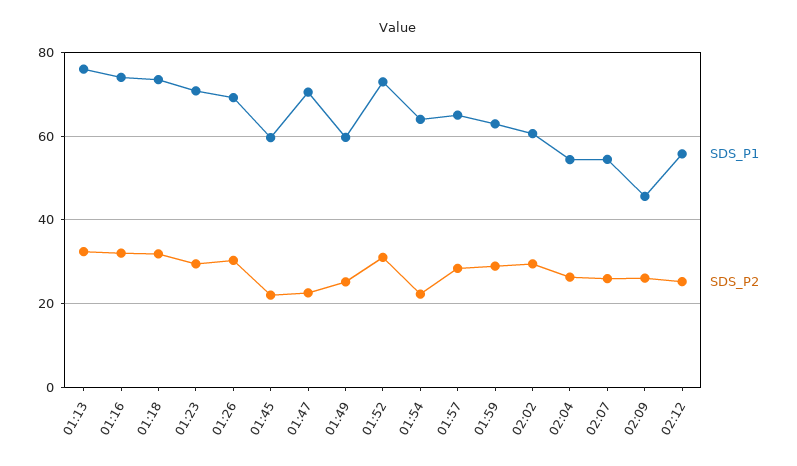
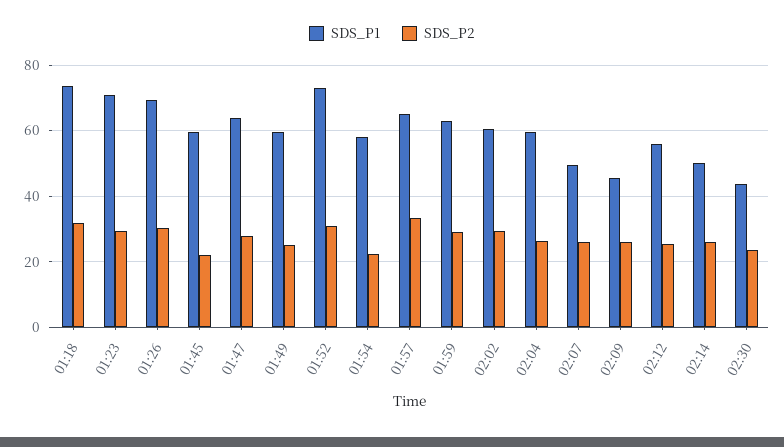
SDS_P1, 01:13: 76 -> none
SDS_P2, 01:13: 32 -> none
SDS_P1, 01:16: 74 -> none
SDS_P2, 01:16: 32 -> none
SDS_P1, 01:47: 70 -> 64
SDS_P2, 01:47: 22 -> 28
SDS_P1, 01:54: 64 -> 58
SDS_P2, 01:57: 28 -> 34
SDS_P1, 02:04: 54 -> 60
SDS_P1, 02:07: 54 -> 50
SDS_P1, 02:14: none -> 50
SDS_P2, 02:14: none -> 26
SDS_P1, 02:30: none -> 44
SDS_P2, 02:30: none -> 24

